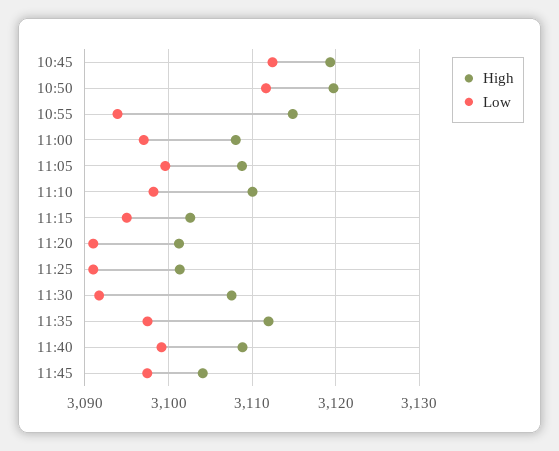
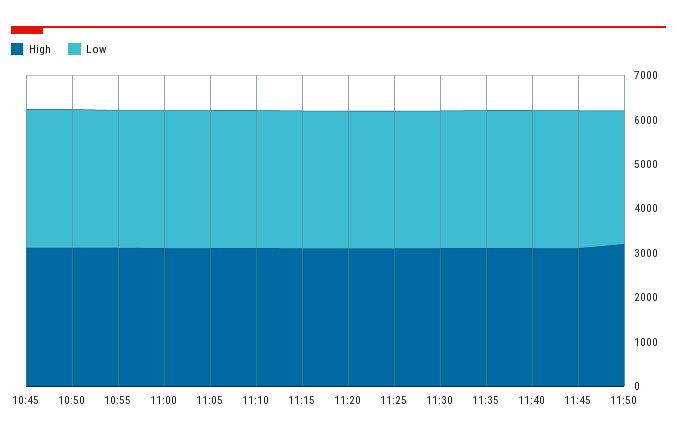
High, 11:50: none -> 3200
Low, 11:50: none -> 3000

